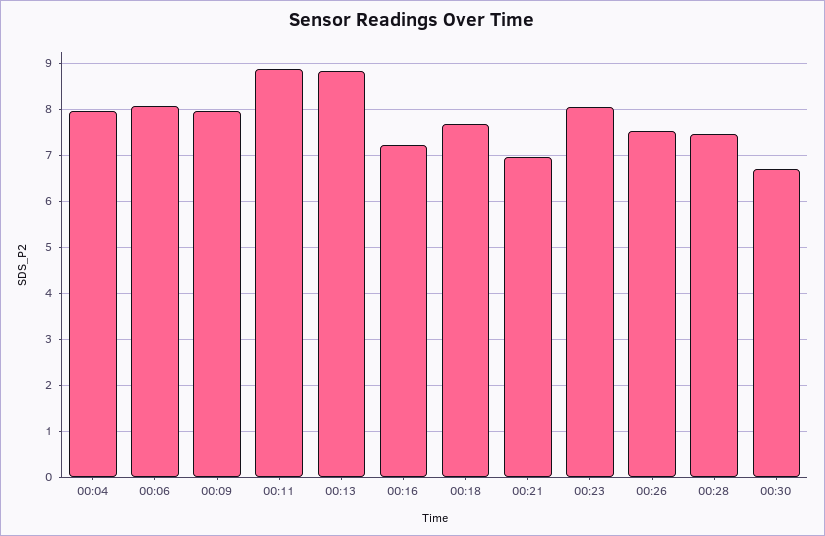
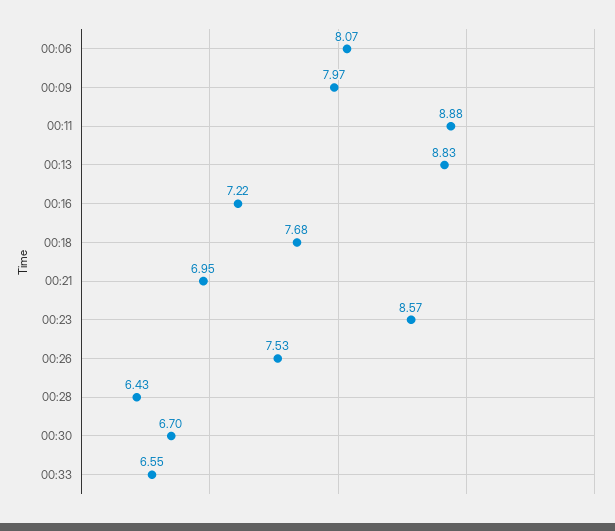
00:04: 8 -> none
00:23: 8 -> 8.57
00:28: 7.4 -> 6.43
00:33: none -> 6.55

